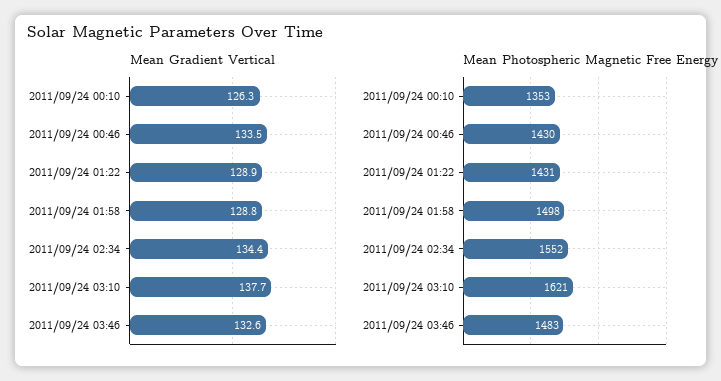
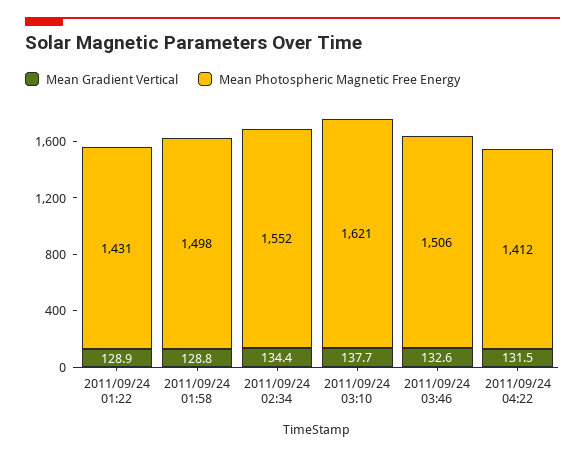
Mean Gradient Vertical, 2011/09/24 00:10: 126.3 -> none
Mean Gradient Vertical, 2011/09/24 00:46: 133.5 -> none
Mean Photospheric Magnetic Free Energy, 2011/09/24 00:10: 1353 -> none
Mean Photospheric Magnetic Free Energy, 2011/09/24 00:46: 1430 -> none
Mean Photospheric Magnetic Free Energy, 2011/09/24 03:46: 1483 -> 1506
Mean Gradient Vertical, 2011/09/24 04:22: none -> 131.5
Mean Photospheric Magnetic Free Energy, 2011/09/24 04:22: none -> 1412

